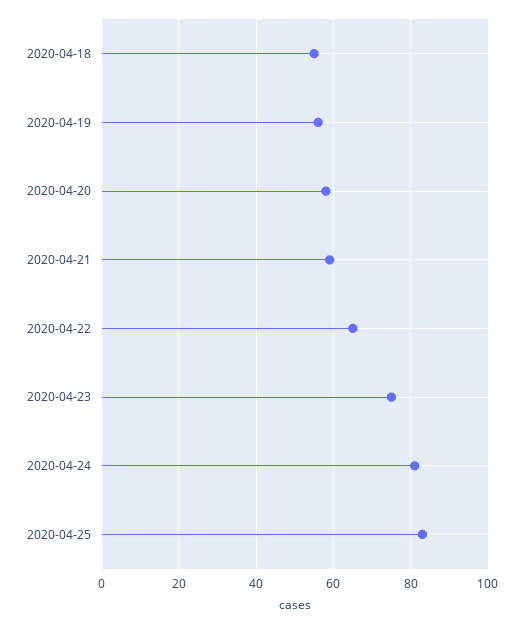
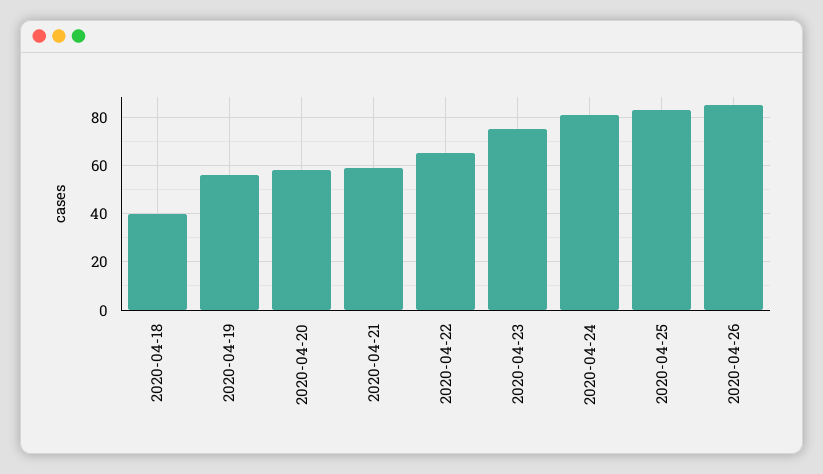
2020-04-18: 55 -> 40
2020-04-26: none -> 85

